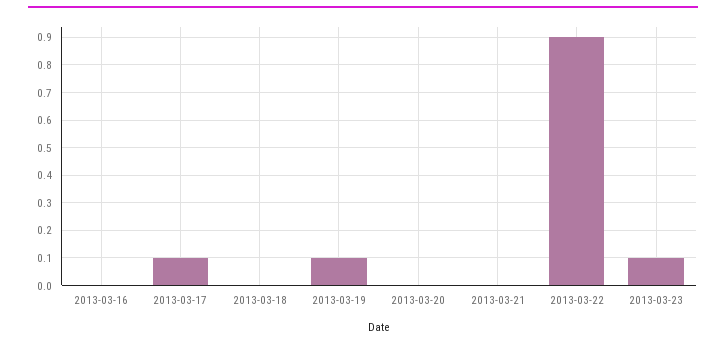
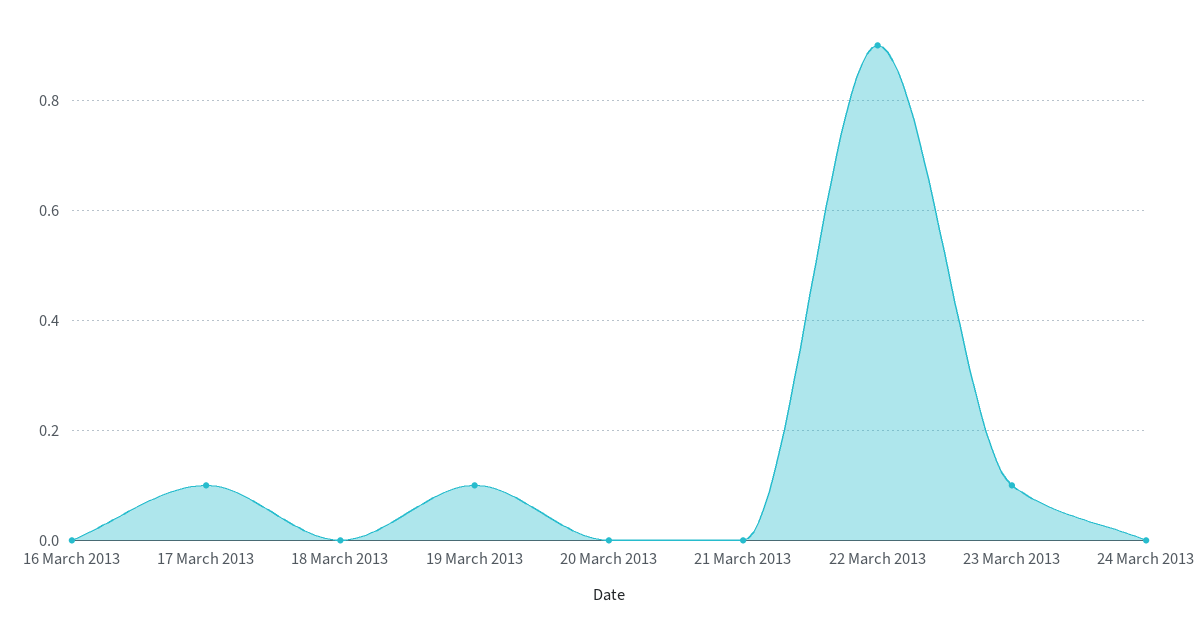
24 March 2013: none -> 0

